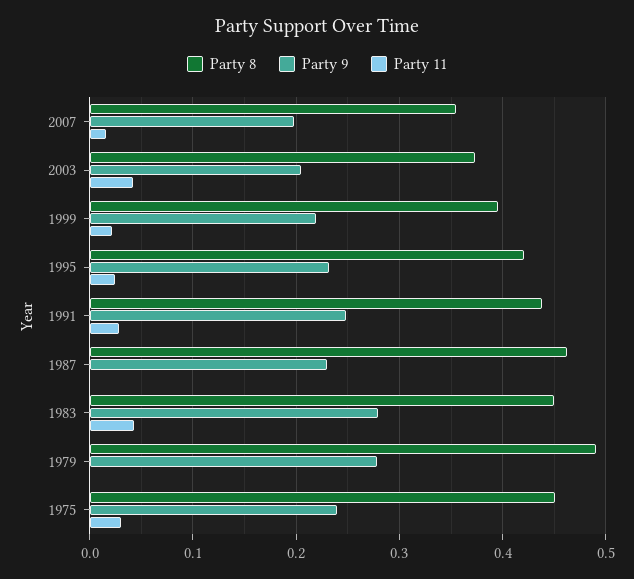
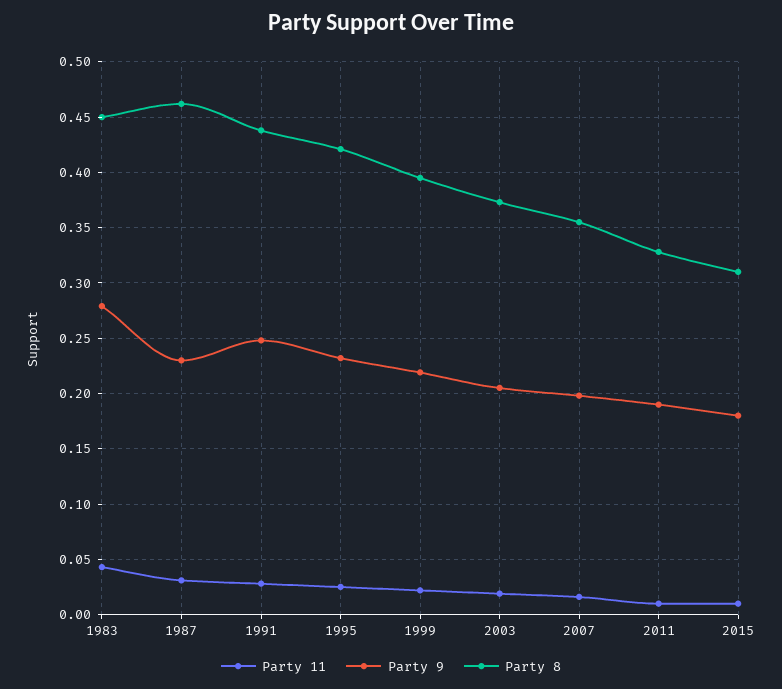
Party 11, 2003: 0.04 -> 0.02
Party 11, 1987: 0 -> 0.03
Party 8, 1979: 0.49 -> none
Party 9, 1979: 0.28 -> none
Party 11, 1979: 0 -> none
Party 8, 1975: 0.45 -> none
Party 9, 1975: 0.24 -> none
Party 11, 1975: 0.03 -> none
Party 11, 2011: none -> 0.01
Party 9, 2011: none -> 0.19
Party 8, 2011: none -> 0.33
Party 11, 2015: none -> 0.01
Party 9, 2015: none -> 0.18
Party 8, 2015: none -> 0.31

